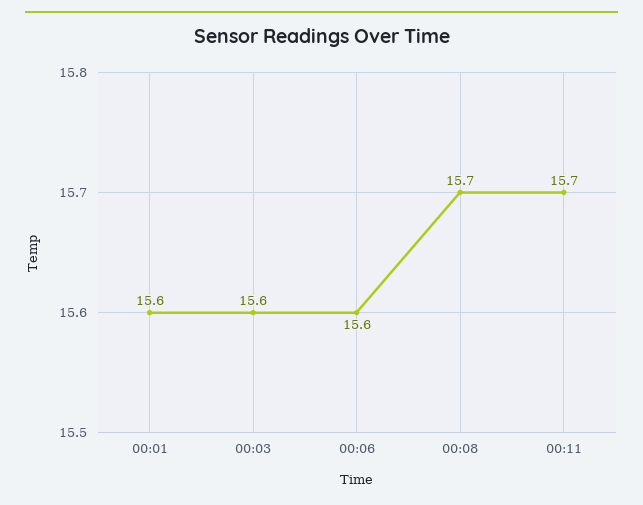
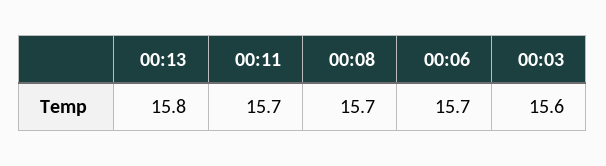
00:01: 15.6 -> none
00:06: 15.6 -> 15.7
00:13: none -> 15.8

